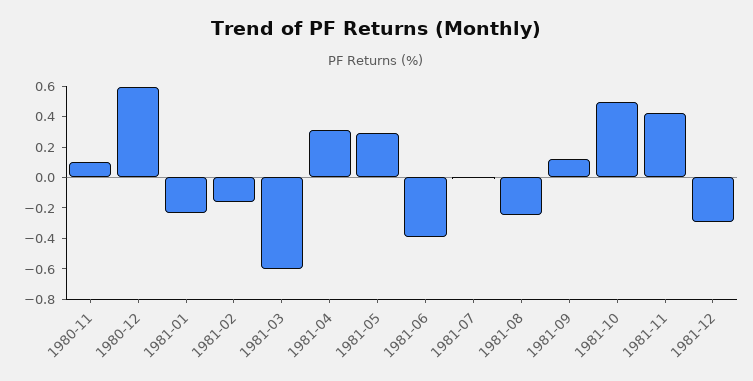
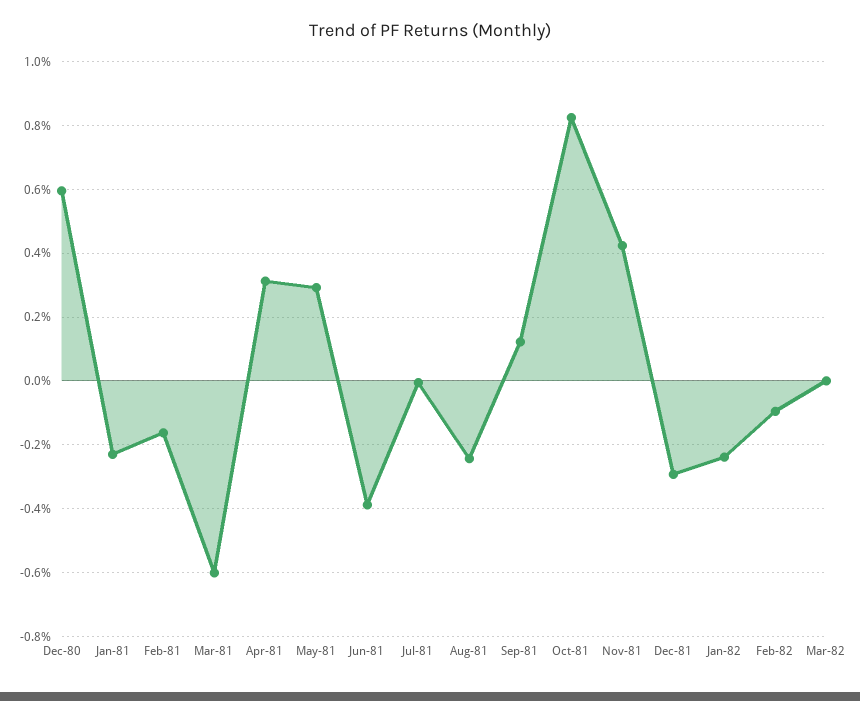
1980-11: 0.1 -> none
1981-10: 0.5 -> 0.82
Jan-82: none -> -0.24
Feb-82: none -> -0.1
Mar-82: none -> 0

